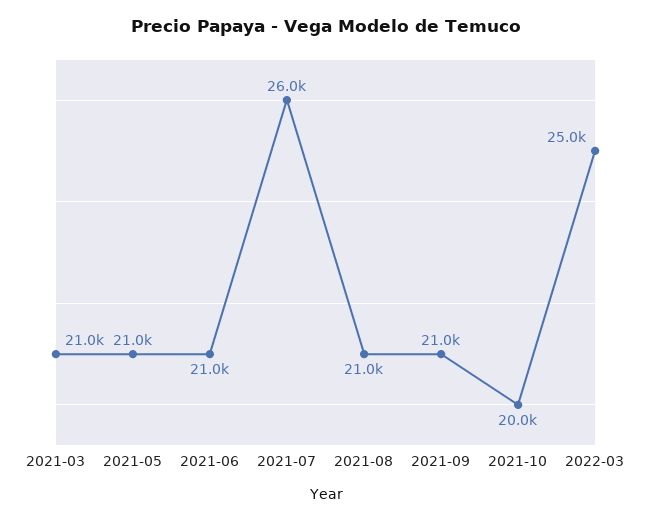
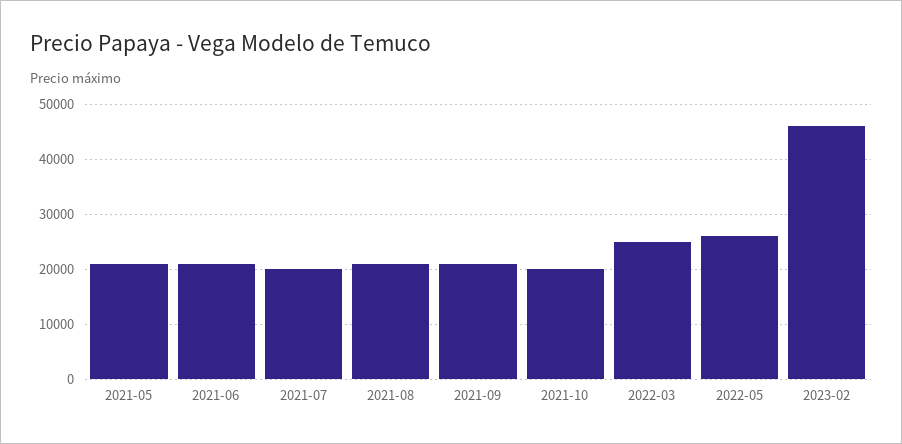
2021-03: 21000 -> none
2021-07: 26000 -> 20000
2022-05: none -> 26000
2023-02: none -> 46000

